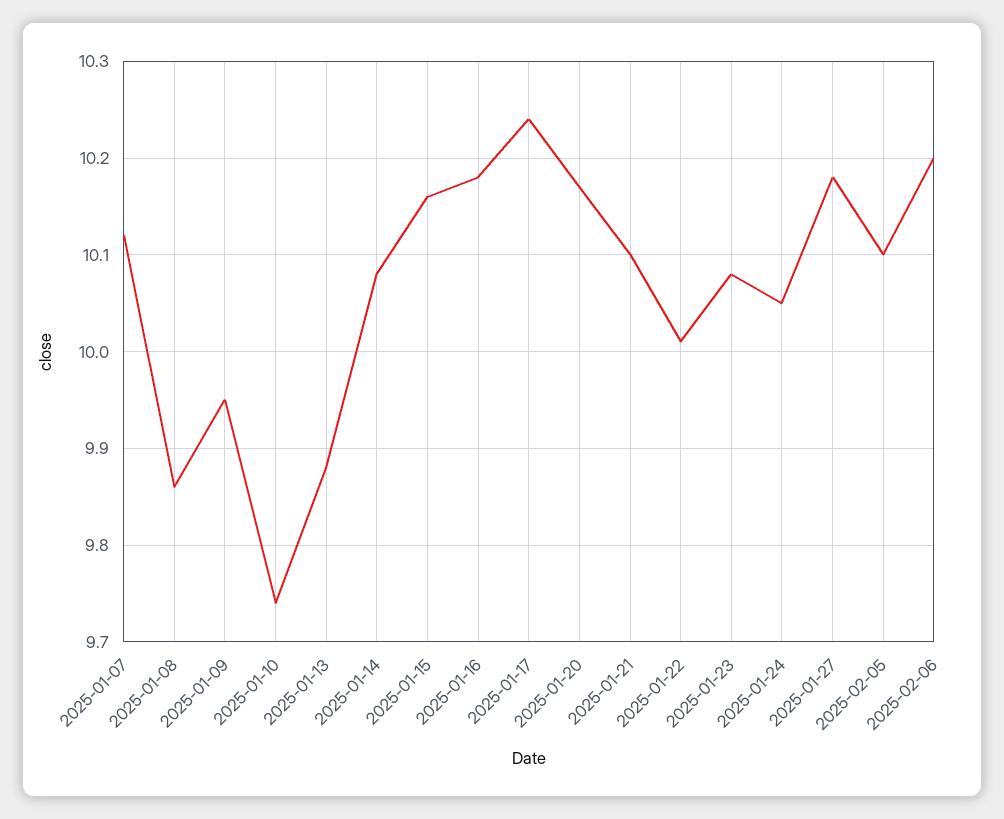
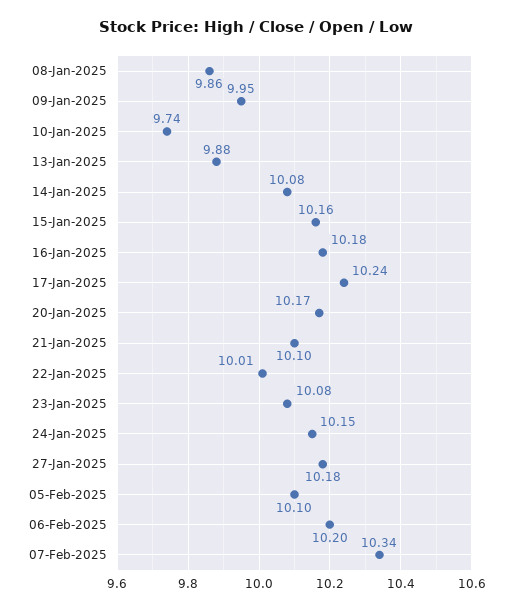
2025-01-07: 10.12 -> none
2025-01-24: 10.05 -> 10.15
07-Feb-2025: none -> 10.34

